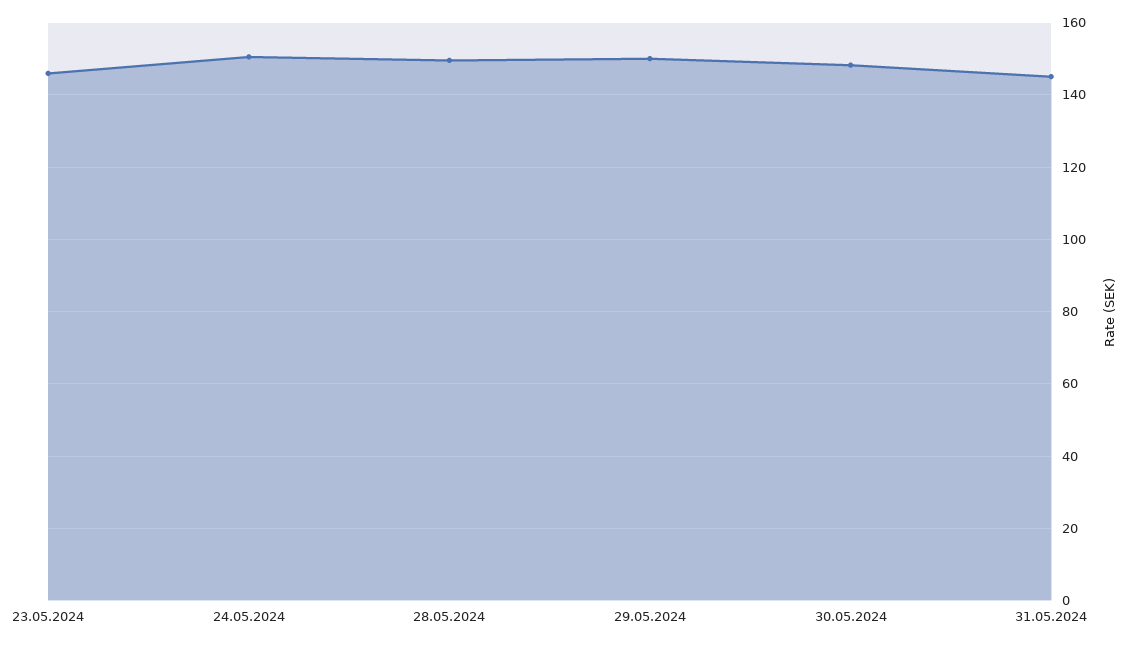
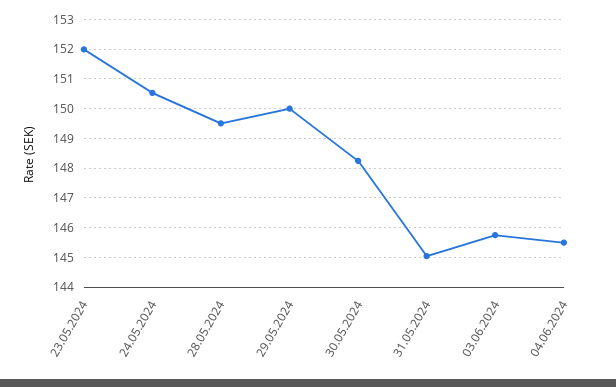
23.05.2024: 146 -> 152
03.06.2024: none -> 145.75
04.06.2024: none -> 145.5

